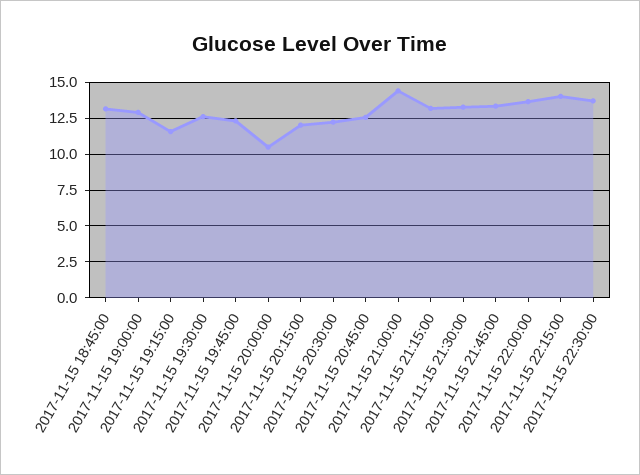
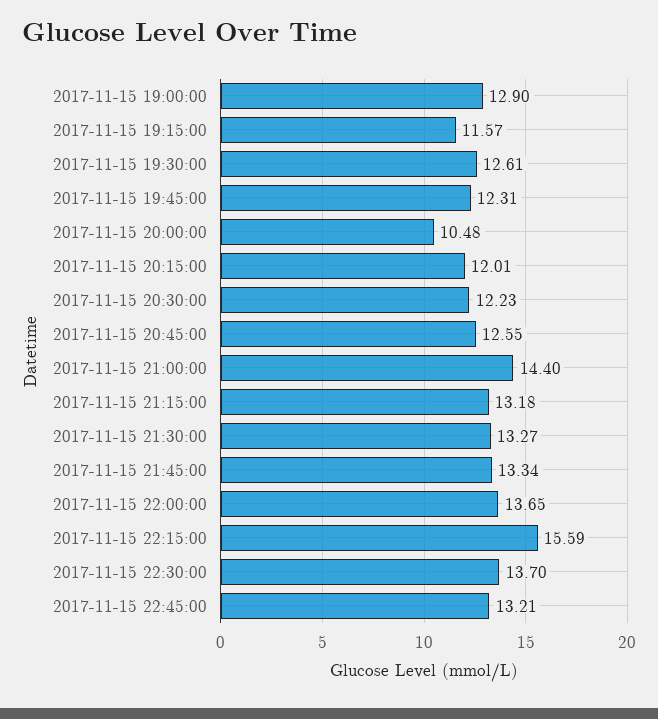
2017-11-15 18:45:00: 13 -> none
2017-11-15 22:15:00: 14 -> 15.59
2017-11-15 22:45:00: none -> 13.21

